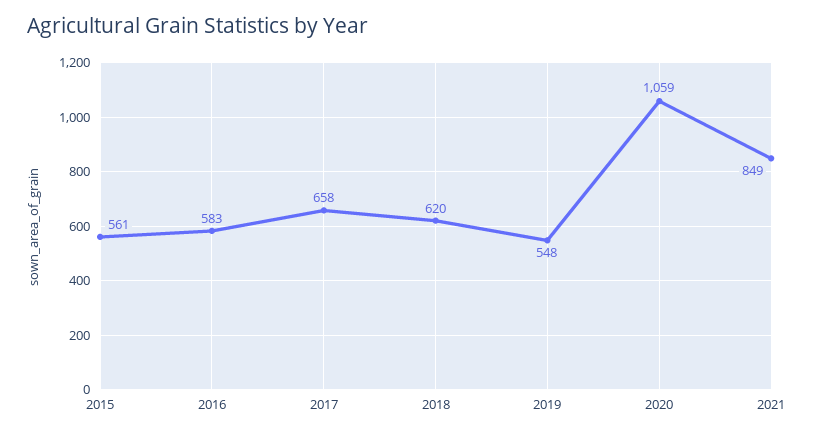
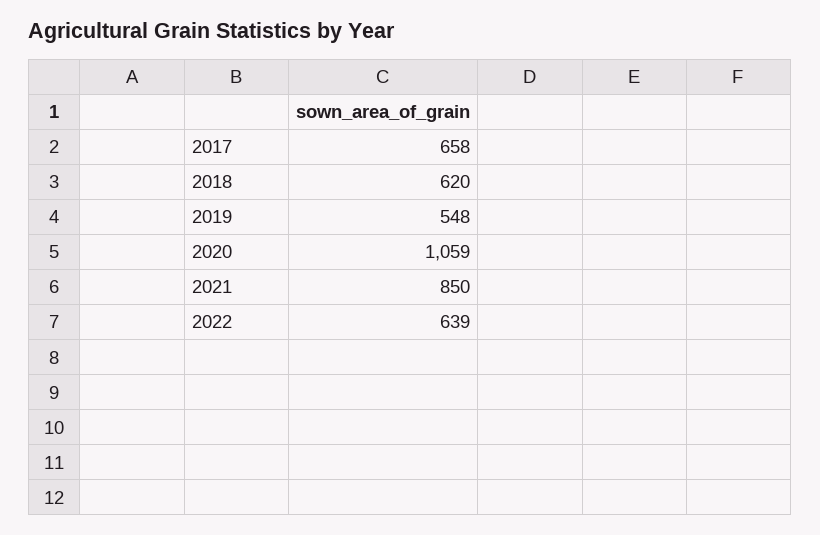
2015: 561 -> none
2016: 583 -> none
2021: 849 -> 850
2022: none -> 639

